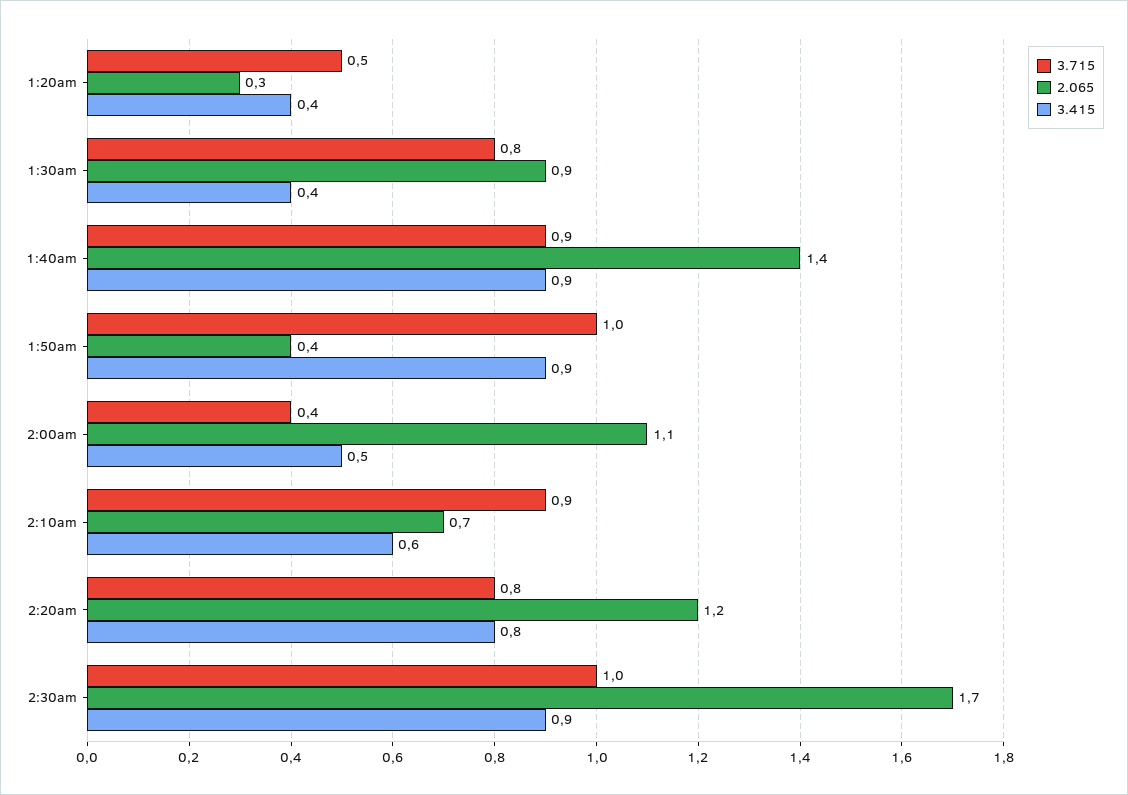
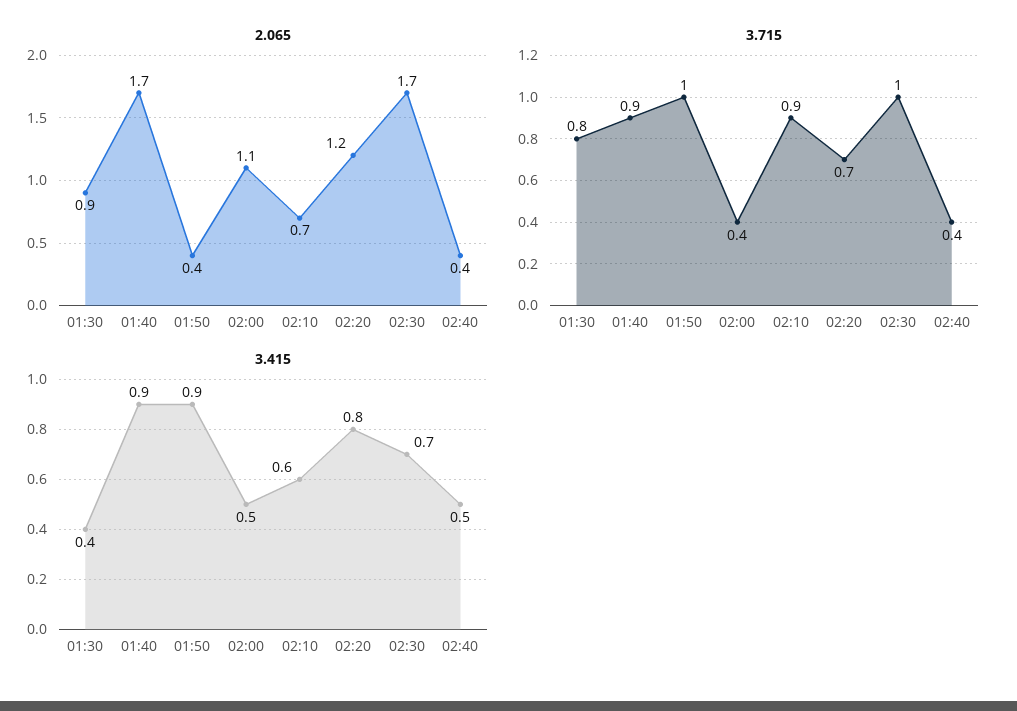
3.715, 1:20am: 0.5 -> none
2.065, 1:20am: 0.3 -> none
3.415, 1:20am: 0.4 -> none
2.065, 1:40am: 1.4 -> 1.7
3.715, 2:20am: 0.8 -> 0.7
3.415, 2:30am: 0.9 -> 0.7
2.065, 02:40: none -> 0.4
3.715, 02:40: none -> 0.4
3.415, 02:40: none -> 0.5

